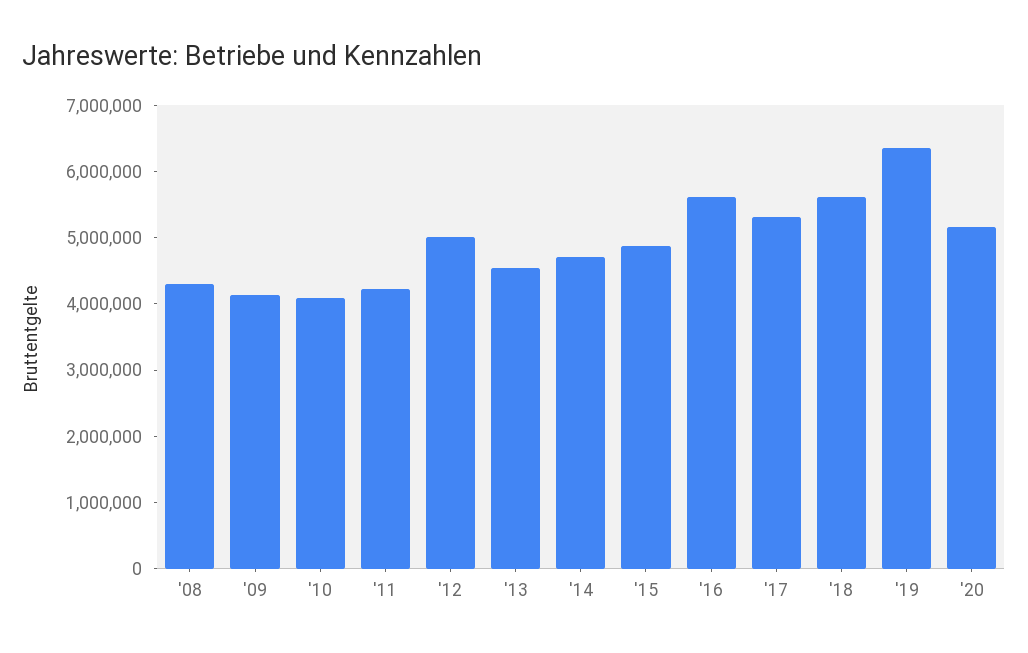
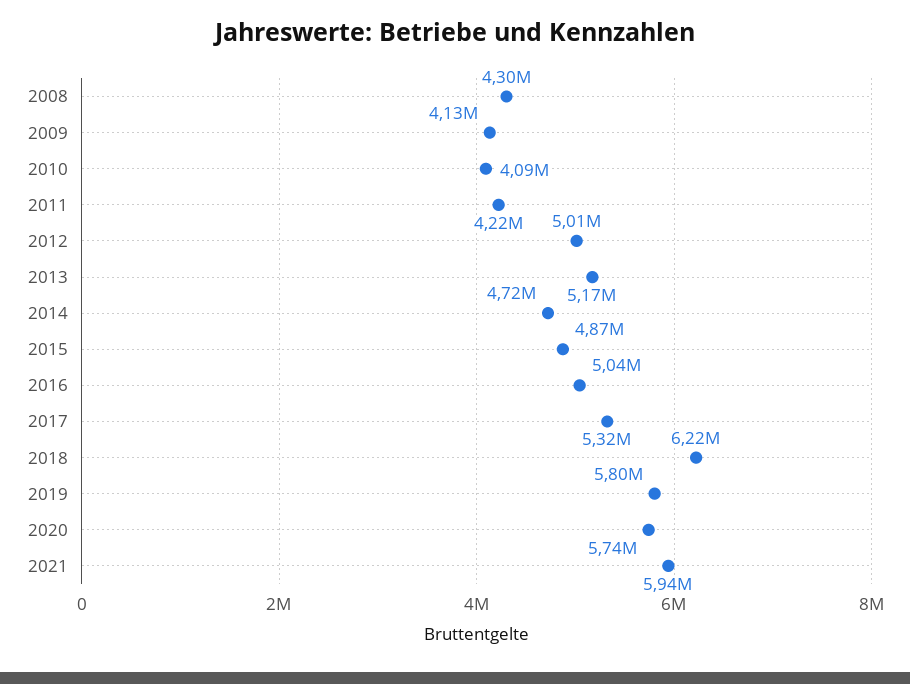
'13: 4600000 -> 5170000
'16: 5600000 -> 5040000
'18: 5600000 -> 6220000
'19: 6400000 -> 5800000
'20: 5200000 -> 5740000
2021: none -> 5940000

